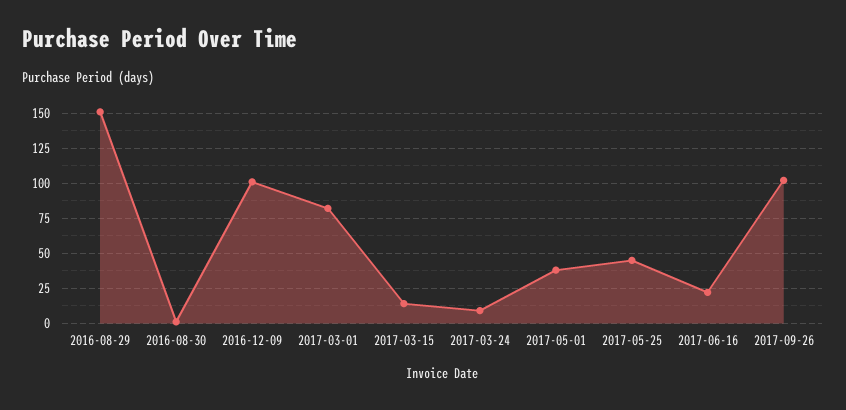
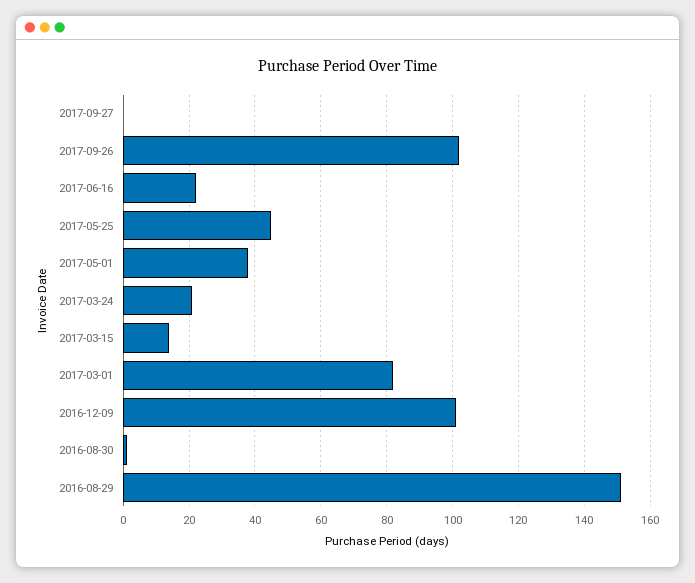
2017-03-24: 10 -> 20
2017-09-27: none -> 0

